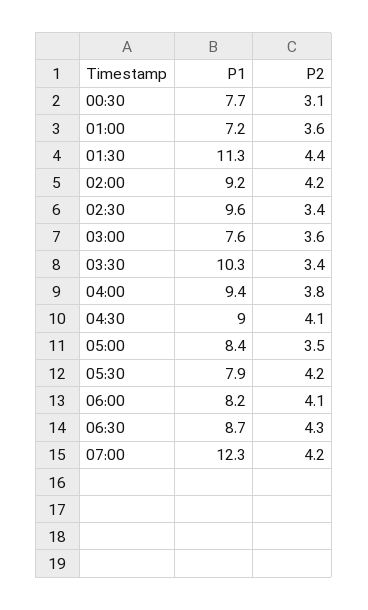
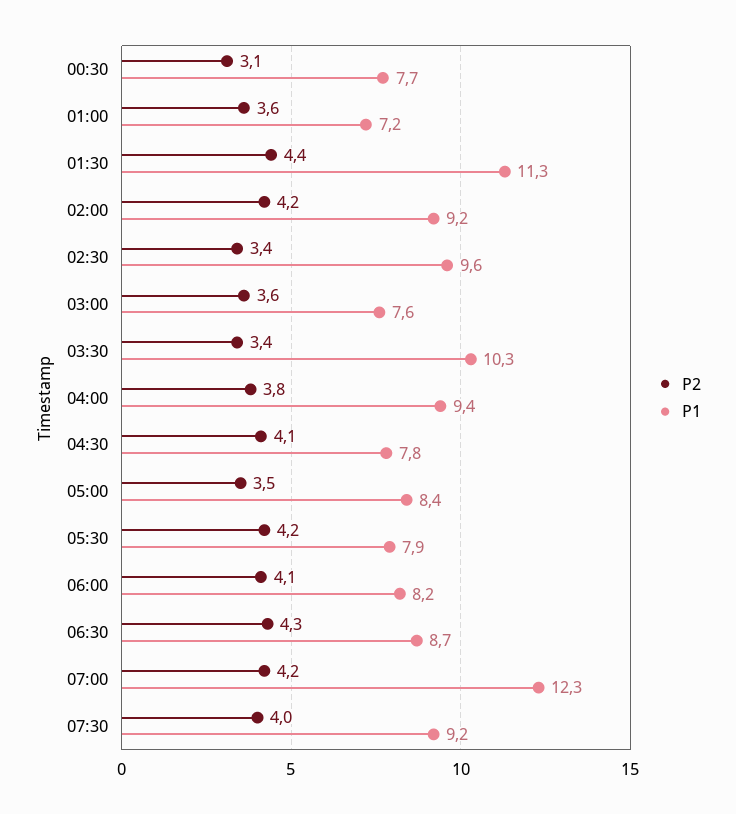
P1, 04:30: 9 -> 7.8
P2, 07:30: none -> 4
P1, 07:30: none -> 9.2

